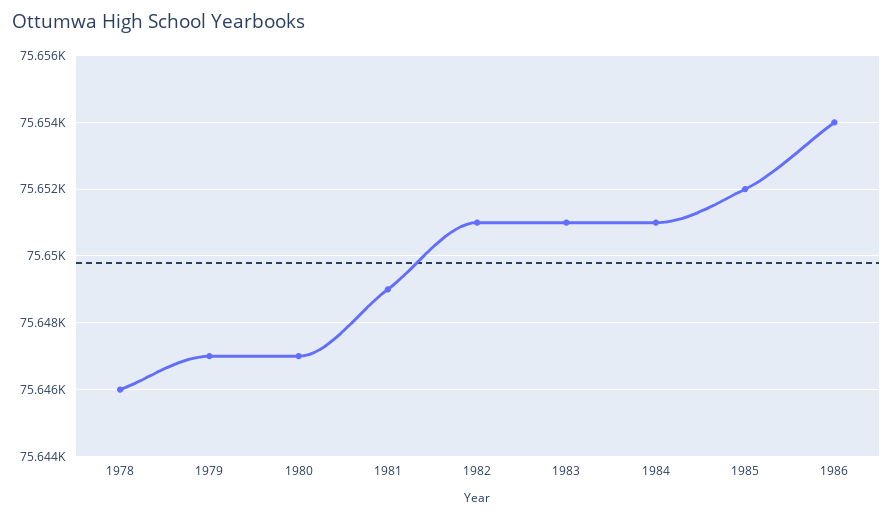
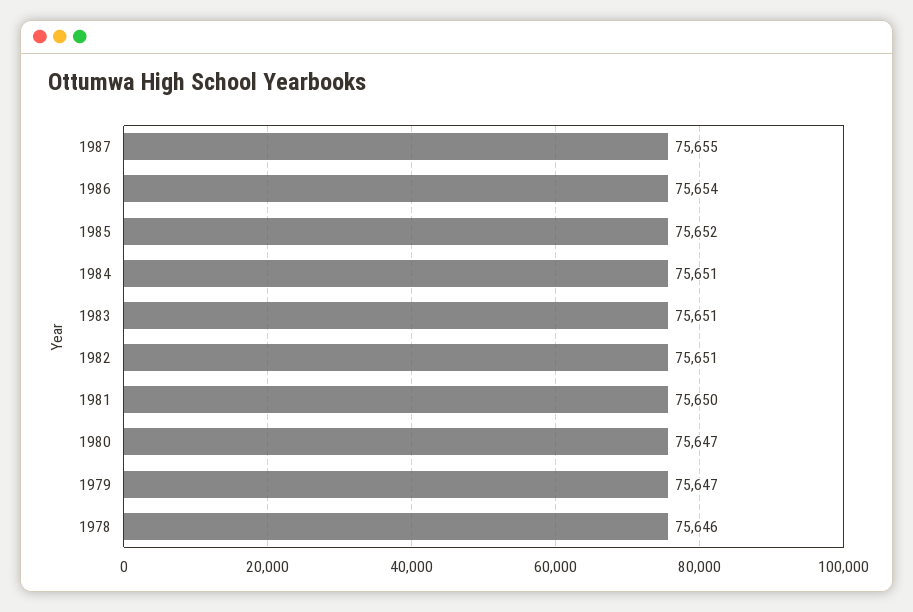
1981: 75649 -> 75650
1987: none -> 75655

